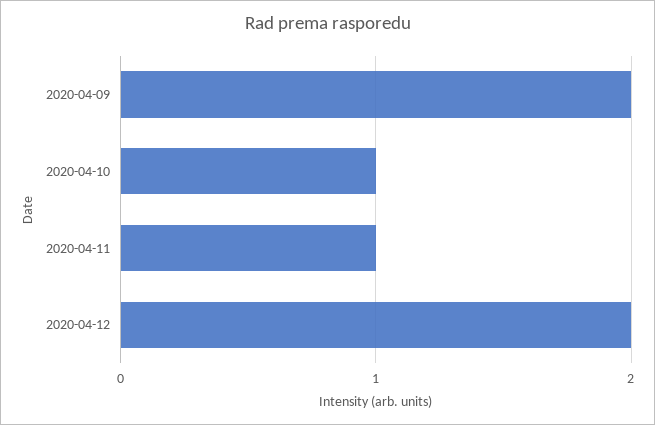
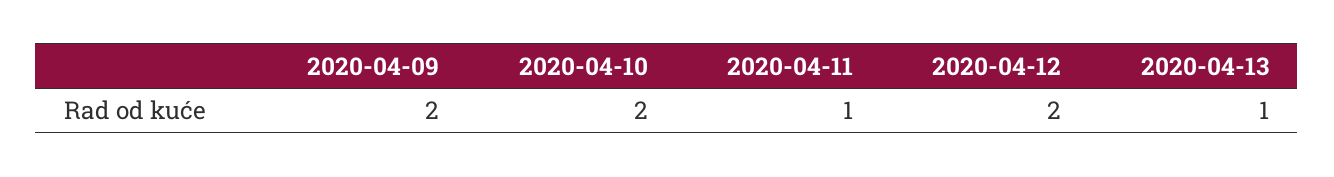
2020-04-10: 1 -> 2
2020-04-13: none -> 1

